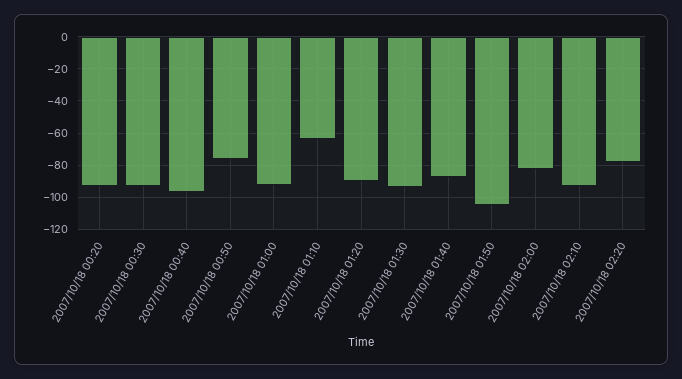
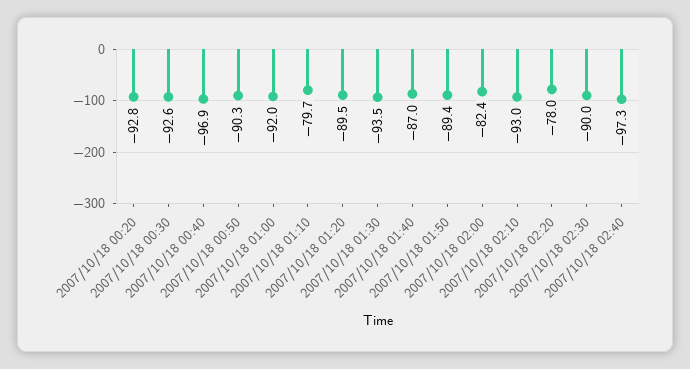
2007/10/18 00:50: -75 -> -90.3
2007/10/18 01:10: -65 -> -79.7
2007/10/18 01:50: -105 -> -89.4
2007/10/18 02:30: none -> -90
2007/10/18 02:40: none -> -97.3

